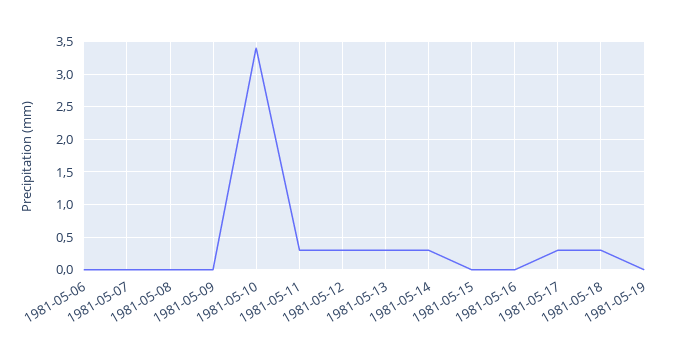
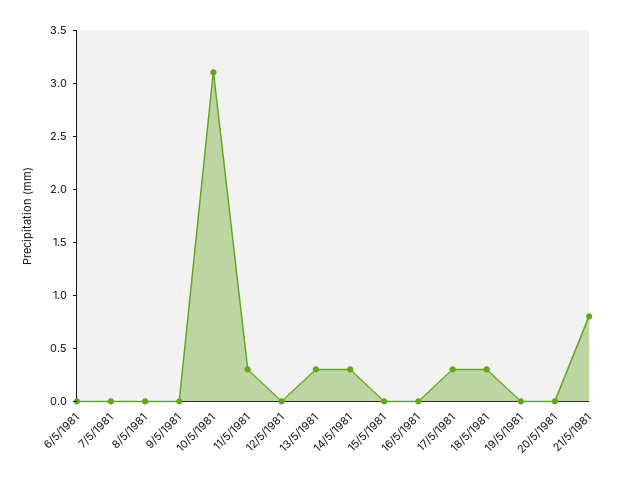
1981-05-10: 3.4 -> 3.1
1981-05-12: 0.3 -> 0
20/5/1981: none -> 0
21/5/1981: none -> 0.8

